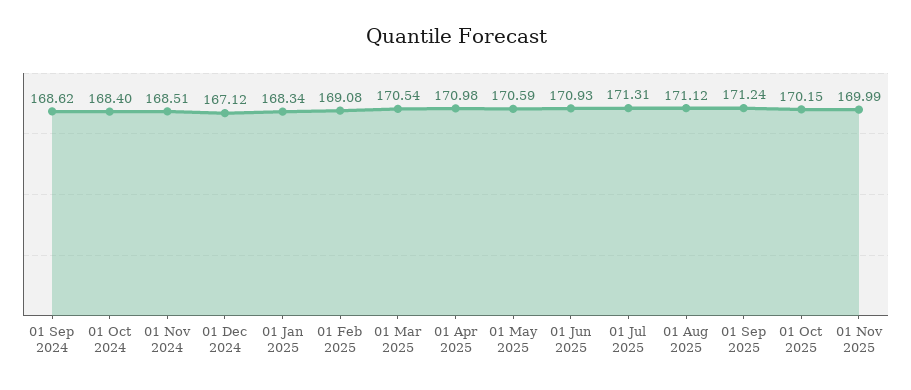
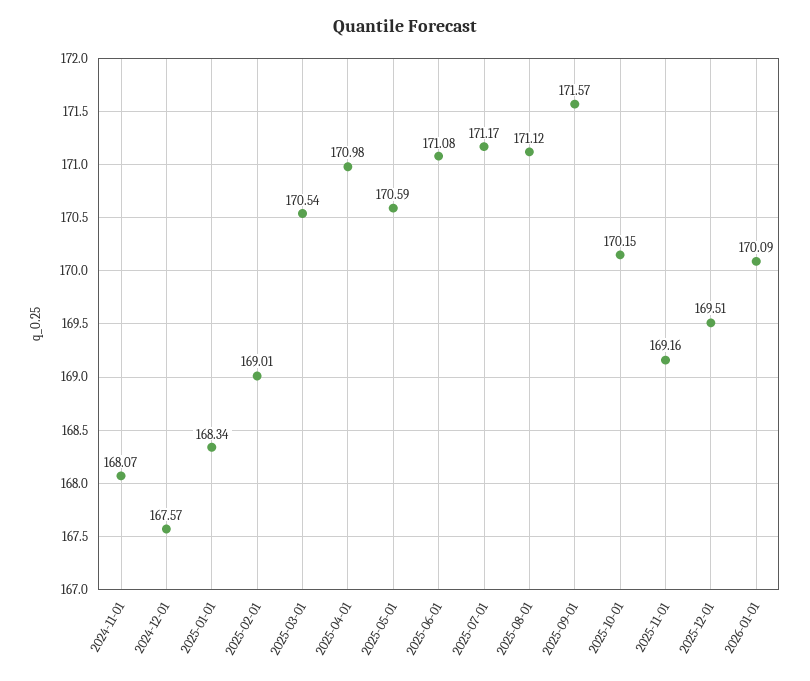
01 Sep 2024: 168.62 -> none
01 Oct 2024: 168.4 -> none
01 Nov 2024: 168.51 -> 168.07
01 Dec 2024: 167.12 -> 167.57
01 Feb 2025: 169.08 -> 169.01
01 Jun 2025: 170.93 -> 171.08
01 Jul 2025: 171.31 -> 171.17
01 Sep 2025: 171.24 -> 171.57
01 Nov 2025: 169.99 -> 169.16
2025-12-01: none -> 169.51
2026-01-01: none -> 170.09

